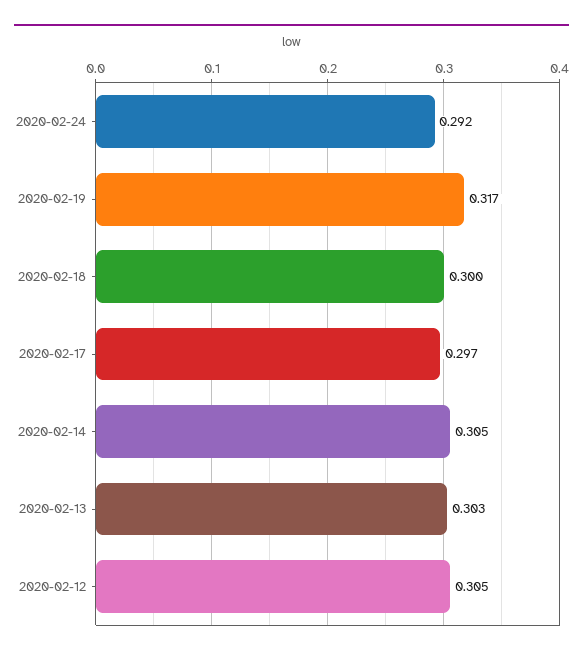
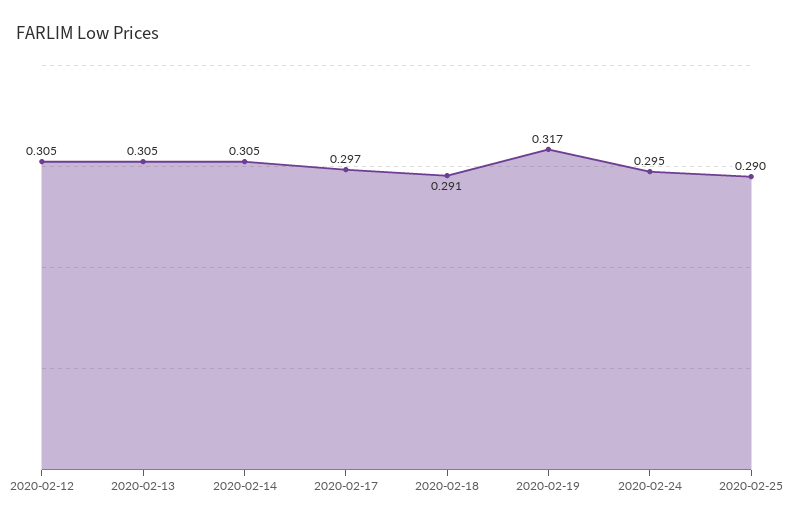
2020-02-24: 0.292 -> 0.295
2020-02-18: 0.3 -> 0.291
2020-02-13: 0.303 -> 0.305
2020-02-25: none -> 0.29

